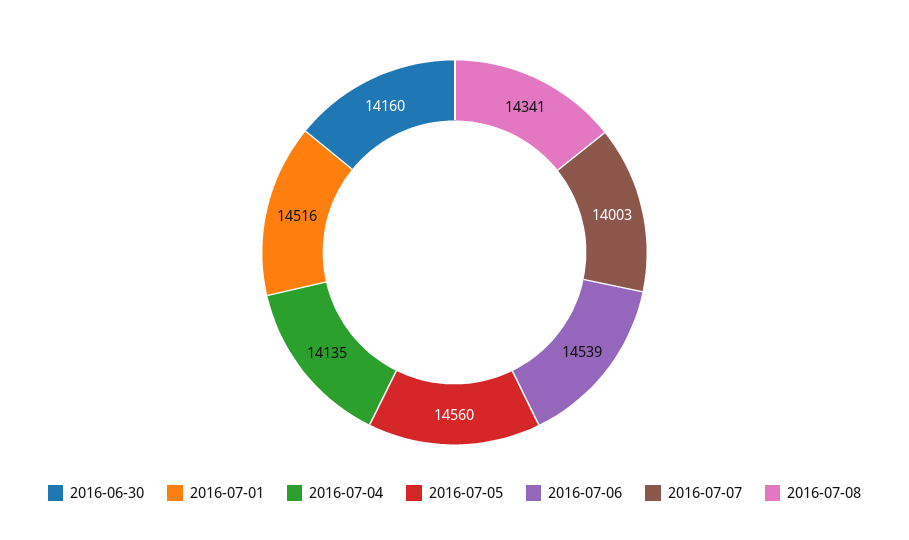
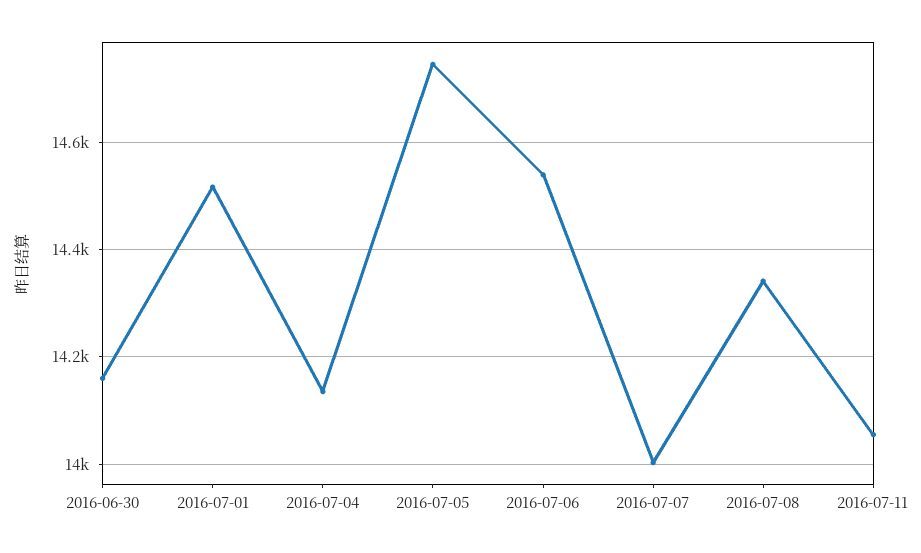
2016-07-05: 14560 -> 14740
2016-07-11: none -> 14060

